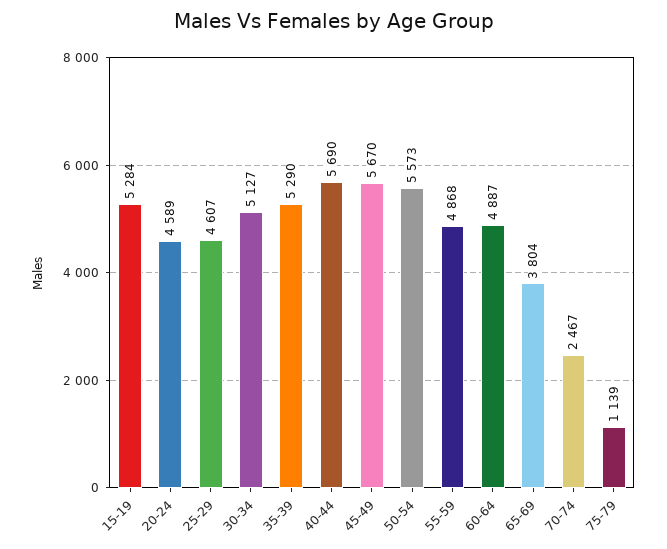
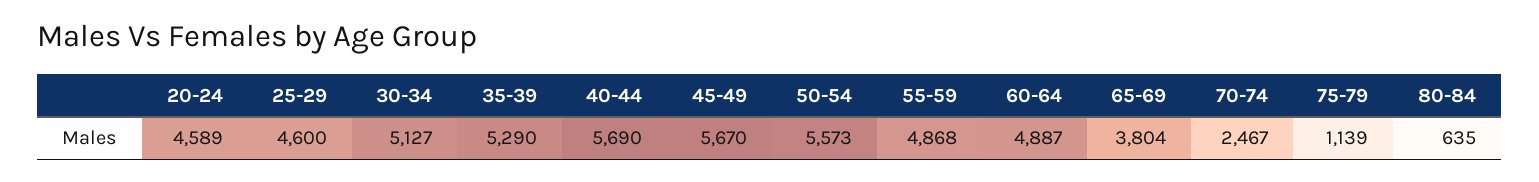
15-19: 5284 -> none
25-29: 4607 -> 4600
80-84: none -> 635

